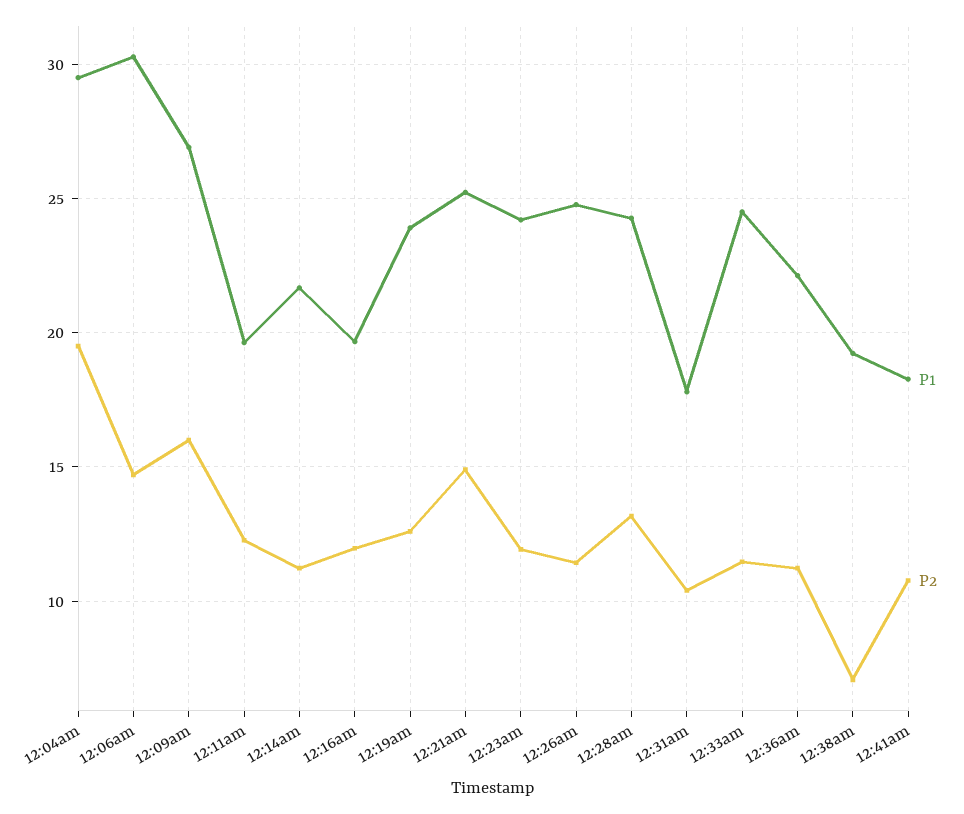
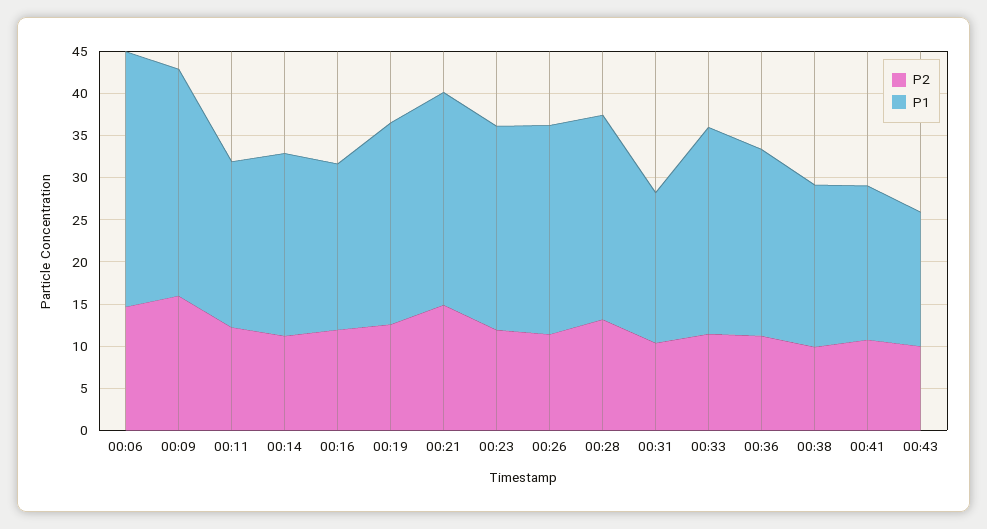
P1, 12:04am: 29.5 -> none
P2, 12:04am: 19.5 -> none
P2, 12:38am: 7 -> 10
P2, 00:43: none -> 10
P1, 00:43: none -> 16

